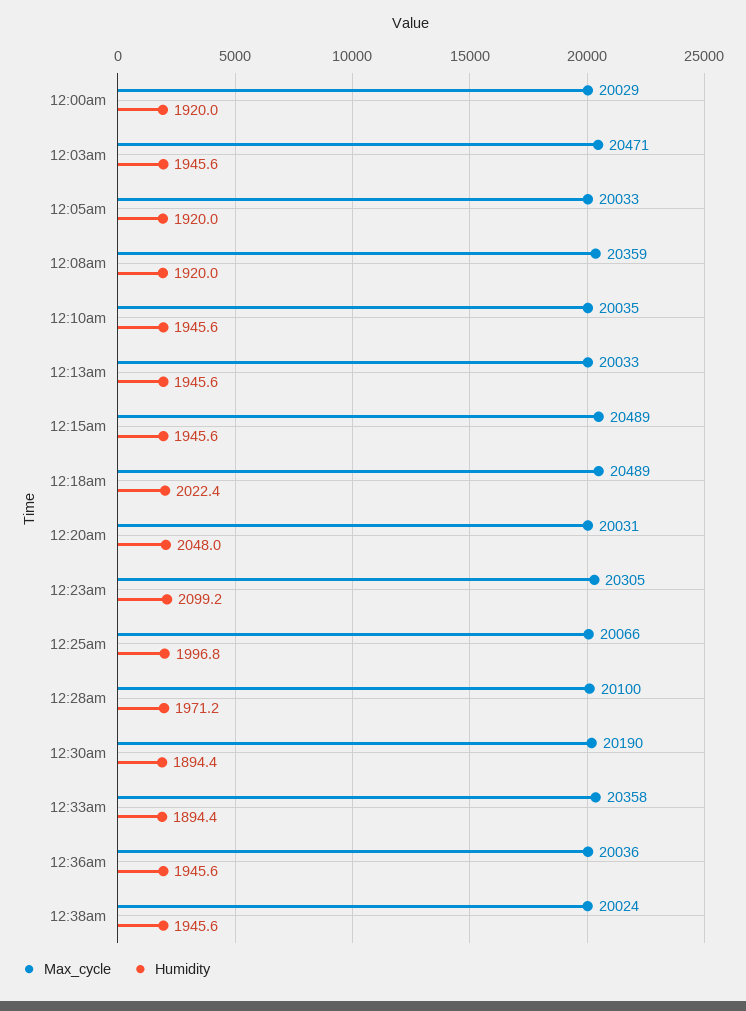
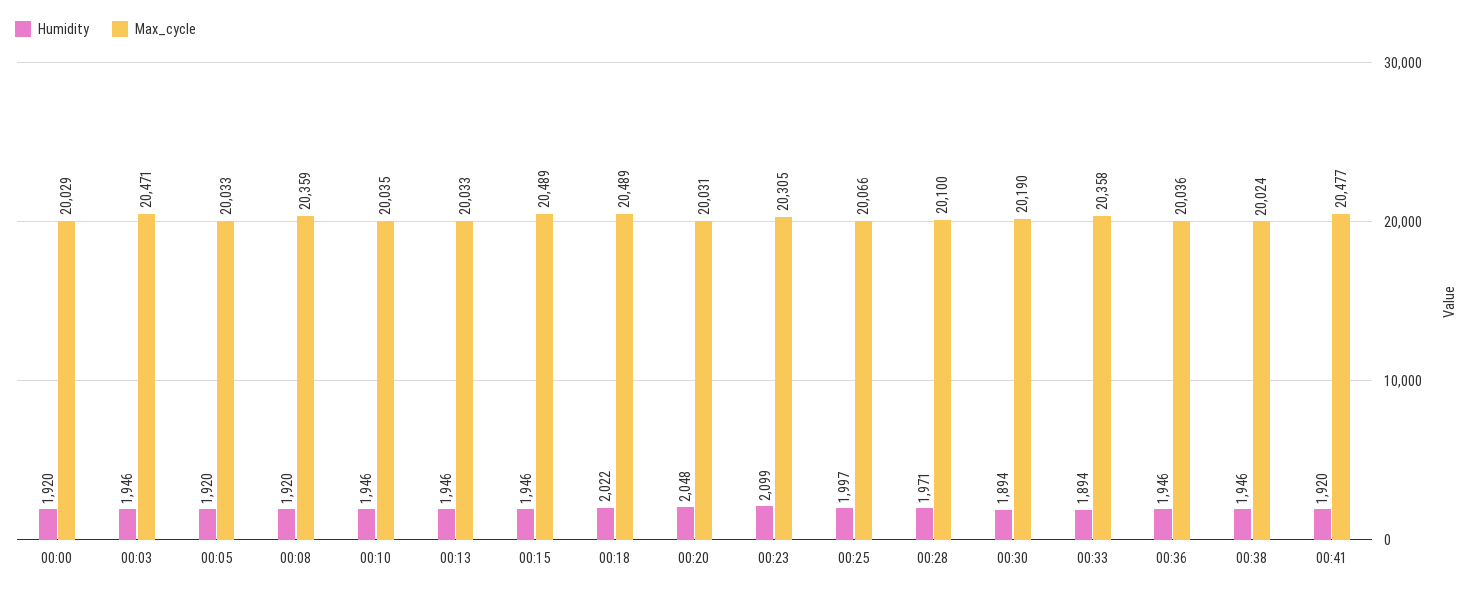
Humidity, 00:41: none -> 1920
Max_cycle, 00:41: none -> 20477

